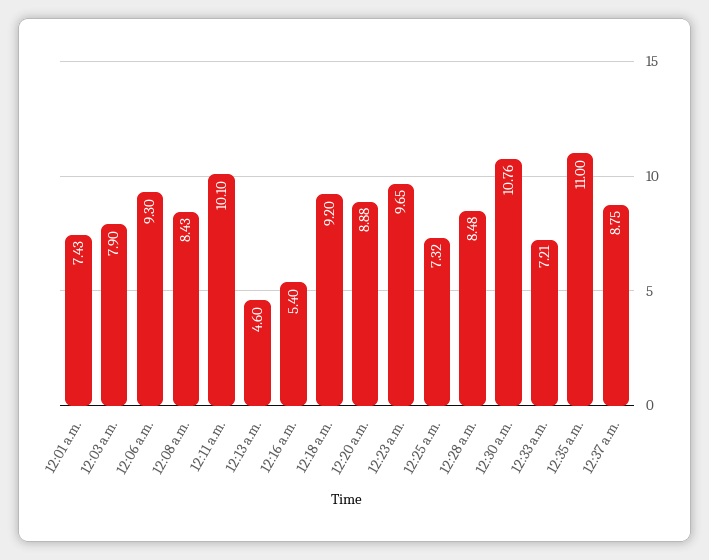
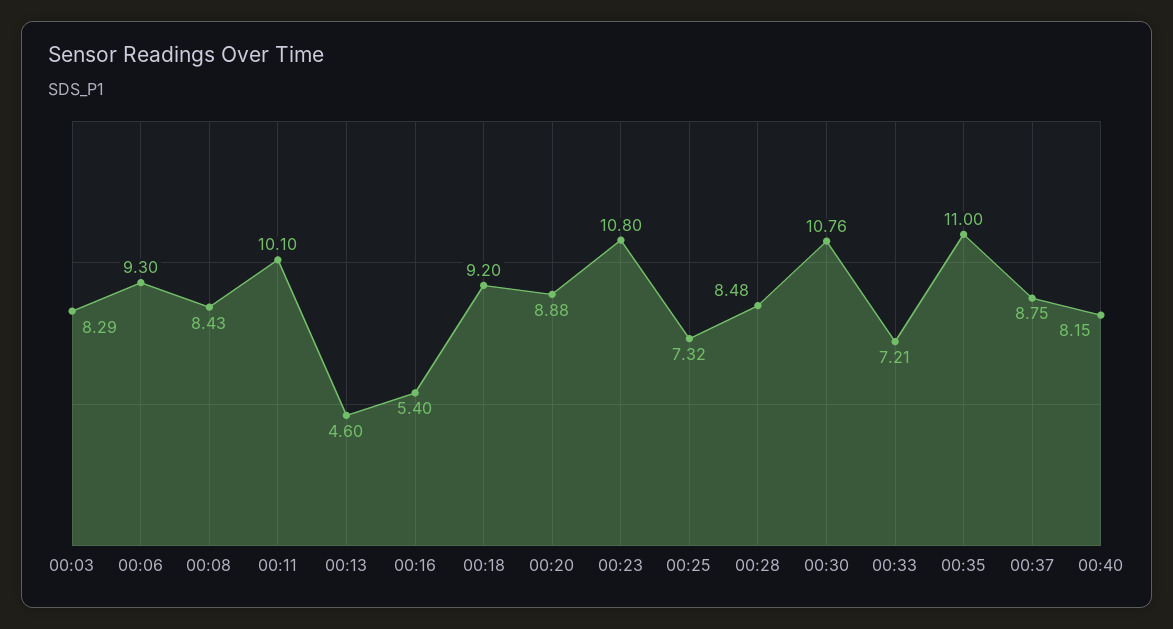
12:01 a.m.: 7.43 -> none
12:03 a.m.: 7.9 -> 8.29
12:23 a.m.: 9.65 -> 10.8
00:40: none -> 8.15

